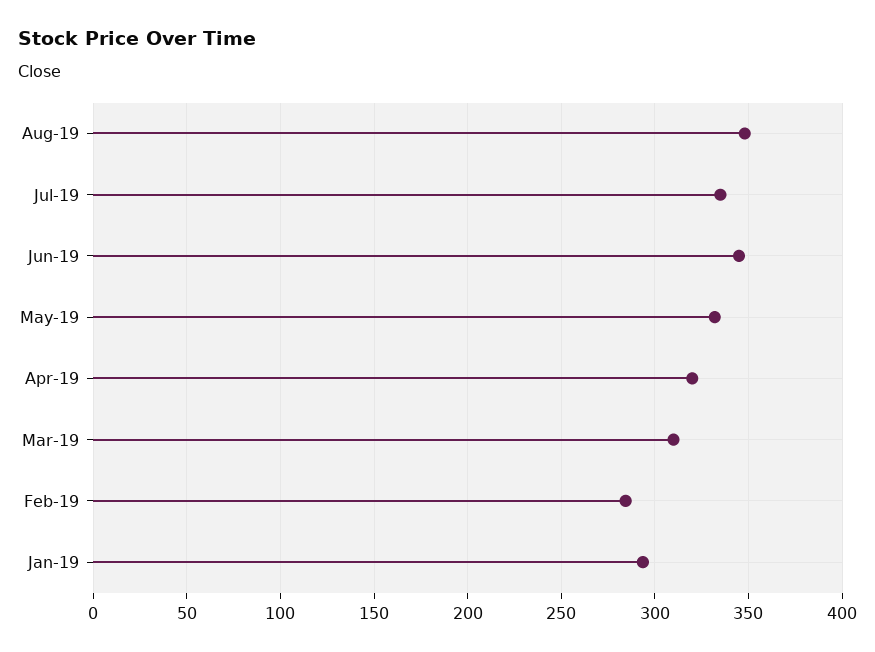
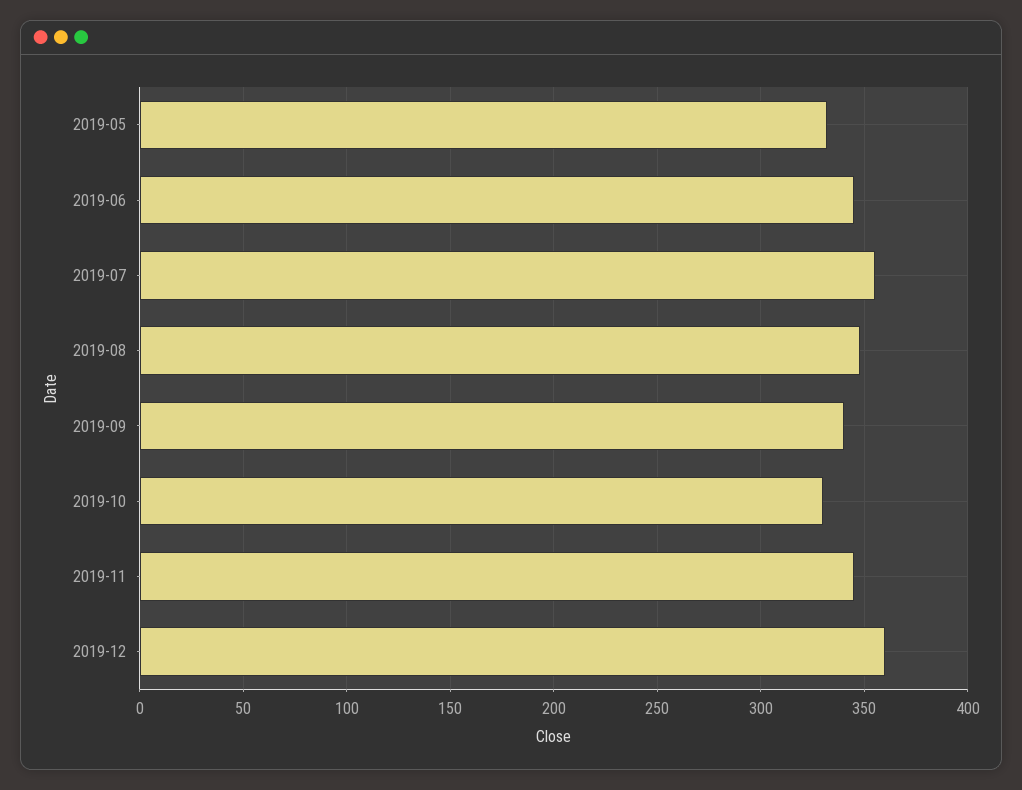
Jul-19: 335 -> 355
Apr-19: 320 -> none
Mar-19: 310 -> none
Feb-19: 285 -> none
Jan-19: 295 -> none
2019-09: none -> 340
2019-10: none -> 330
2019-11: none -> 345
2019-12: none -> 360

